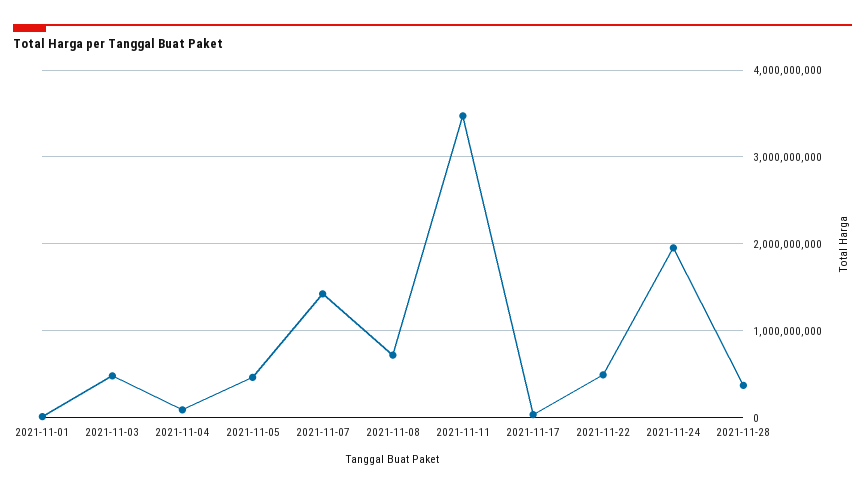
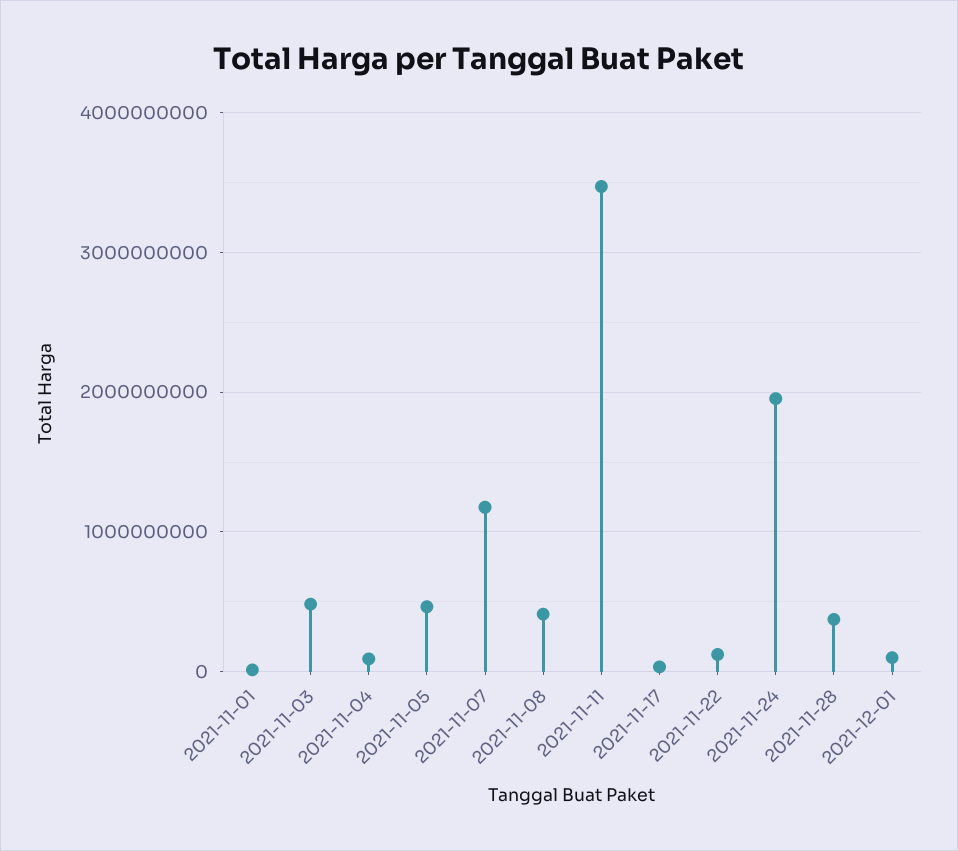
2021-11-07: 1400000000 -> 1200000000
2021-11-08: 700000000 -> 400000000
2021-11-22: 500000000 -> 100000000
2021-12-01: none -> 100000000

